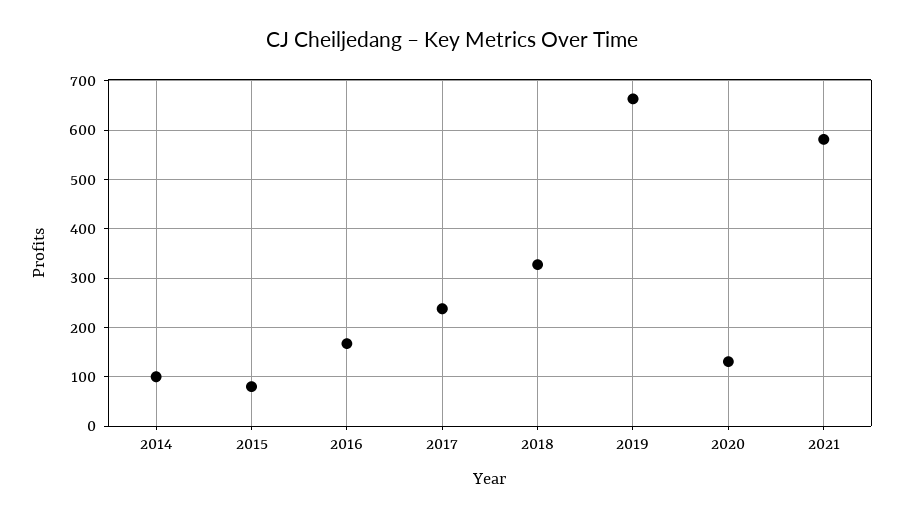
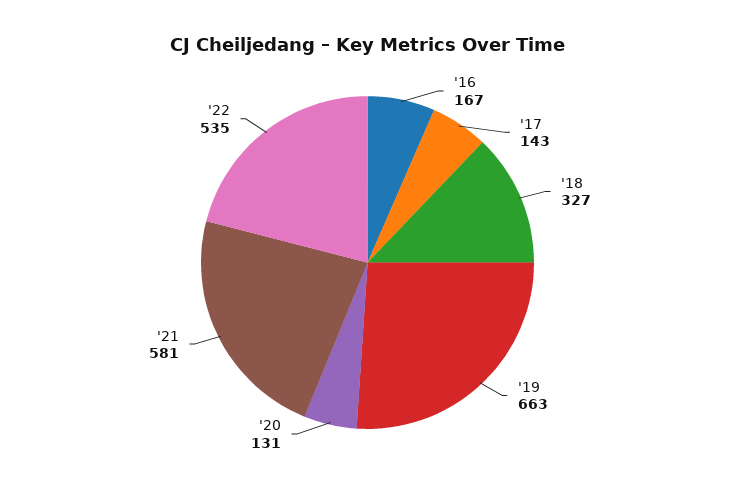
2014: 100 -> none
2015: 80 -> none
2017: 240 -> 143
'22: none -> 535

